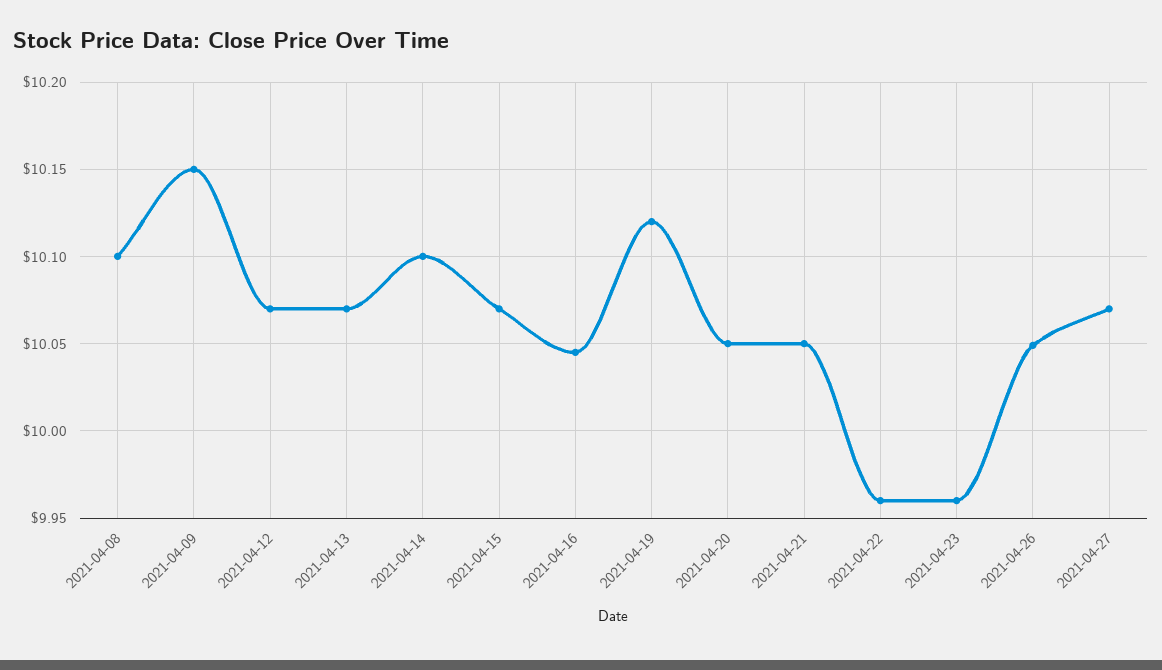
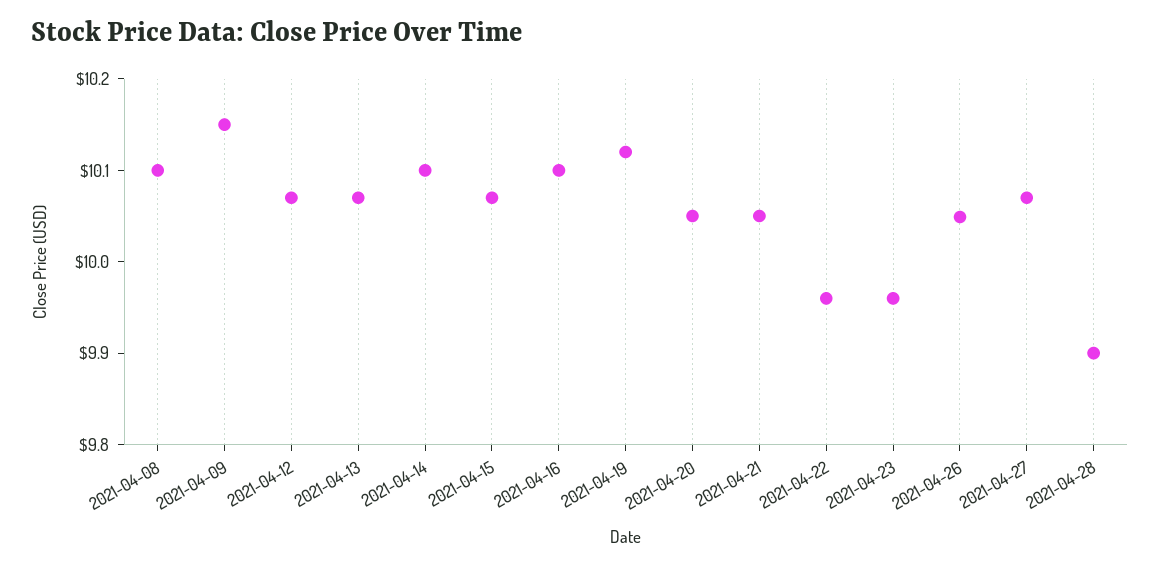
2021-04-16: 10.045 -> 10.1
2021-04-28: none -> 9.9

